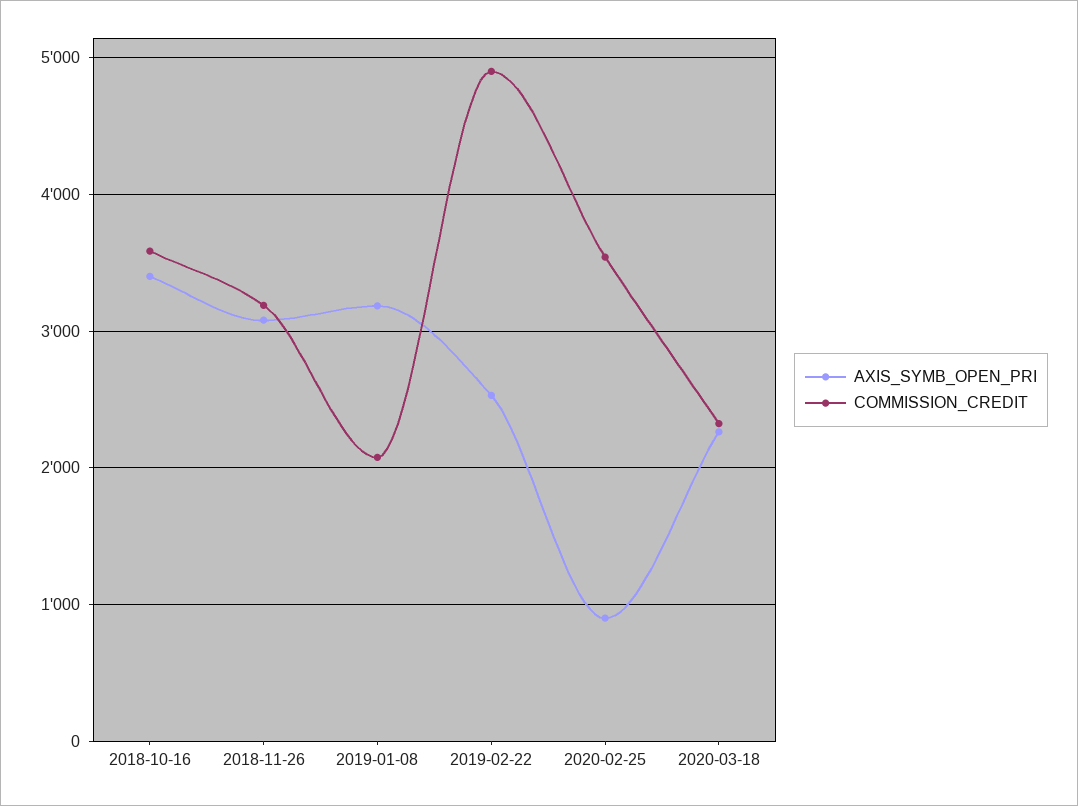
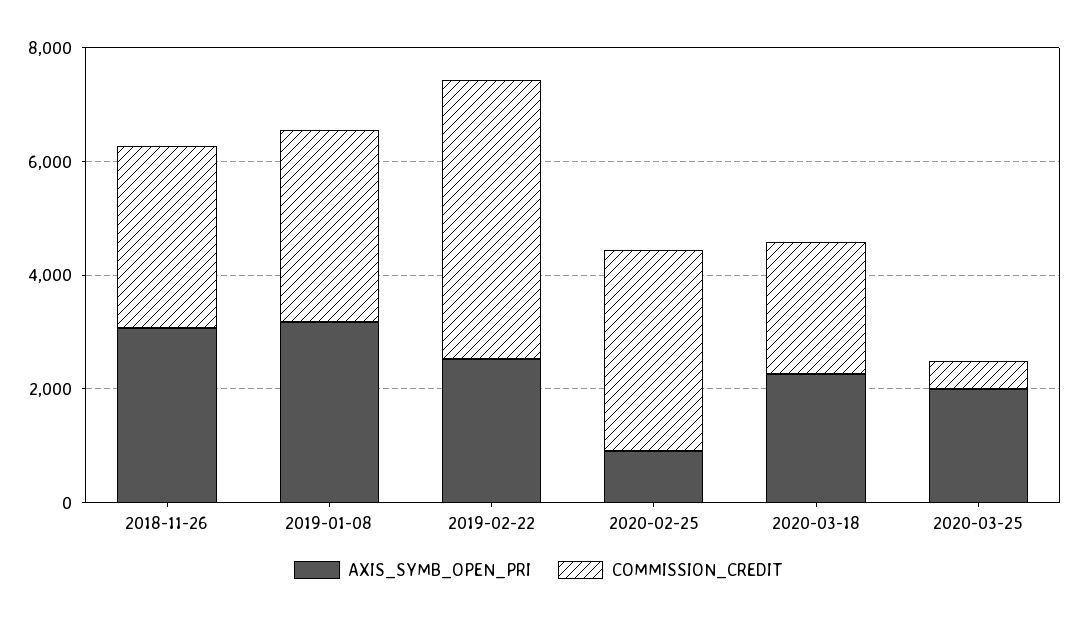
AXIS_SYMB_OPEN_PRI, 2018-10-16: 3400 -> none
COMMISSION_CREDIT, 2018-10-16: 3600 -> none
COMMISSION_CREDIT, 2019-01-08: 2100 -> 3500
AXIS_SYMB_OPEN_PRI, 2020-03-25: none -> 2000
COMMISSION_CREDIT, 2020-03-25: none -> 500

